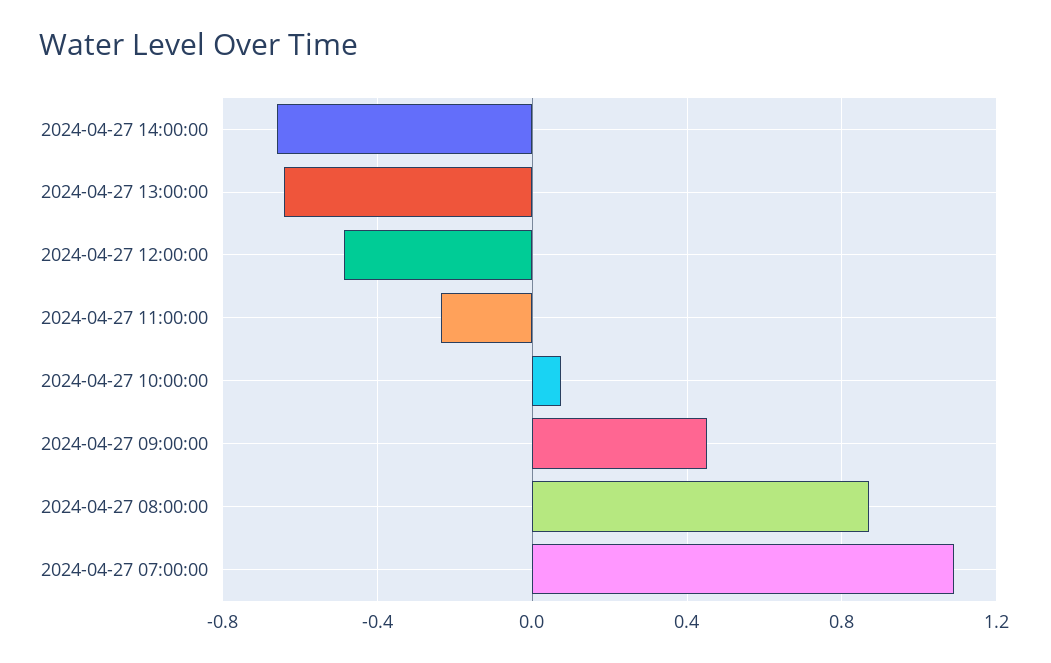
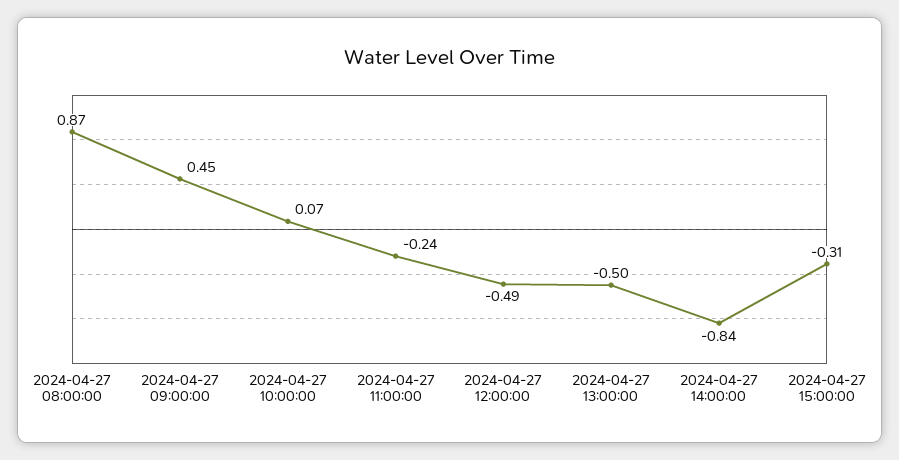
2024-04-27 14:00:00: -0.65 -> -0.84
2024-04-27 13:00:00: -0.65 -> -0.5
2024-04-27 07:00:00: 1.1 -> none
2024-04-27 15:00:00: none -> -0.31

